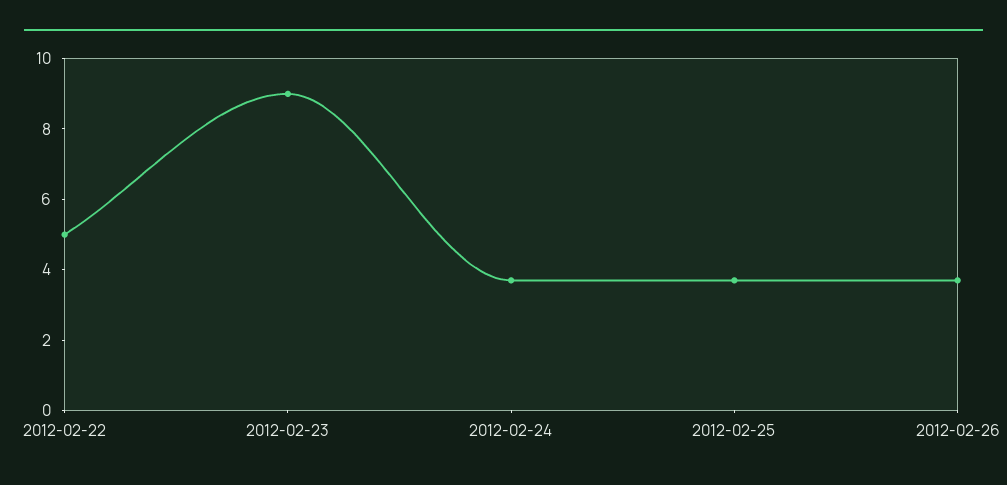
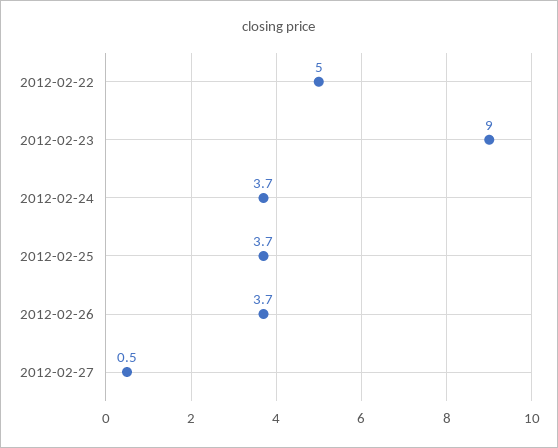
2012-02-27: none -> 0.5

